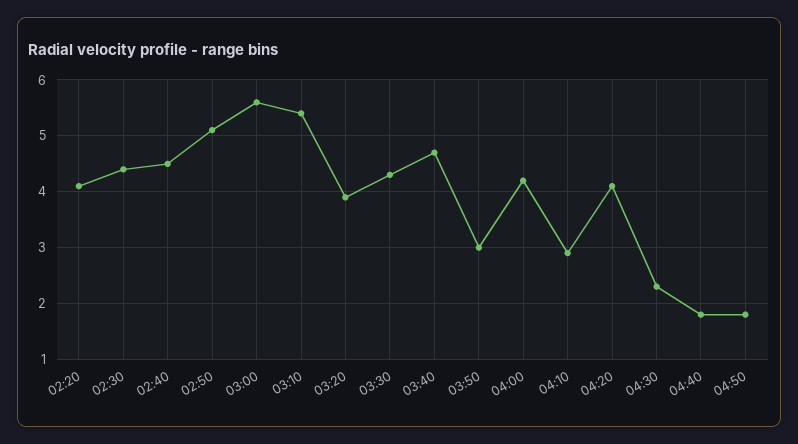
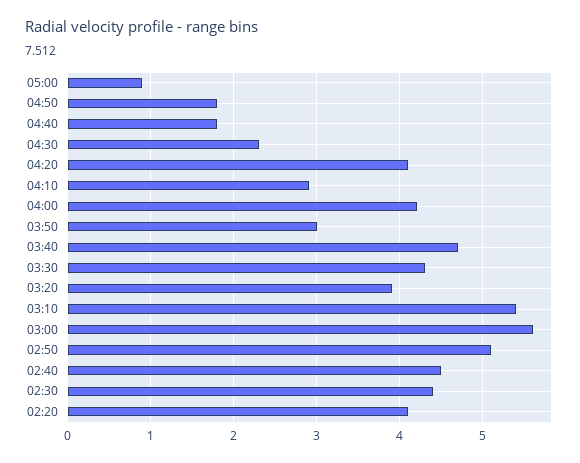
05:00: none -> 0.9

